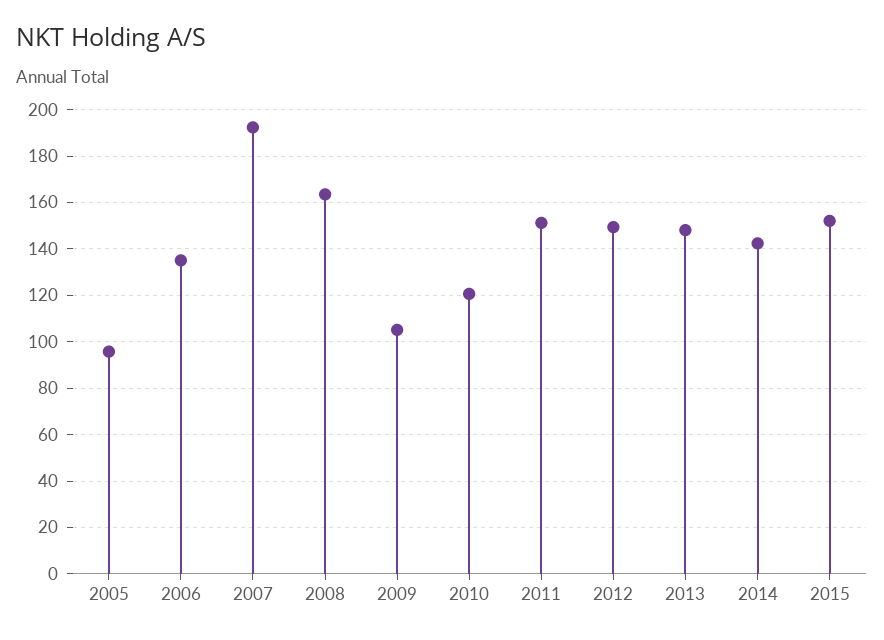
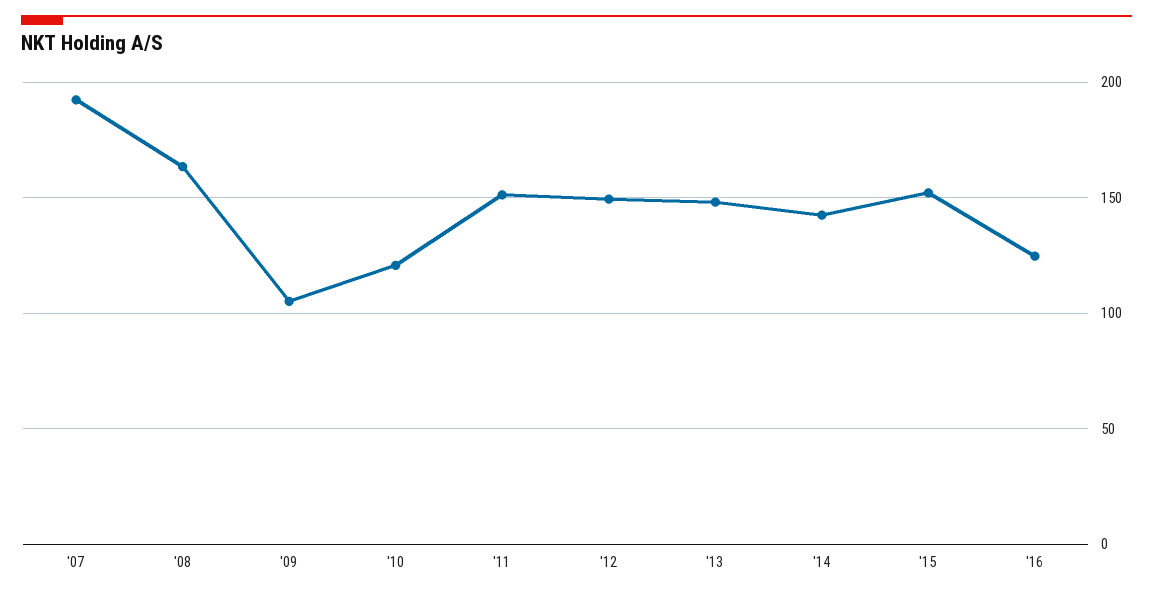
2005: 95 -> none
2006: 135 -> none
'16: none -> 125

